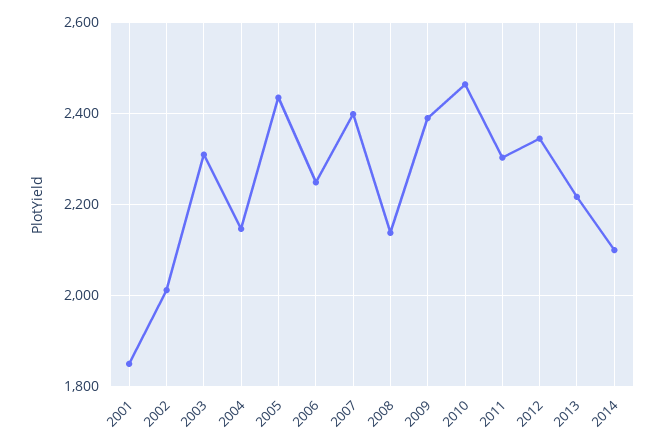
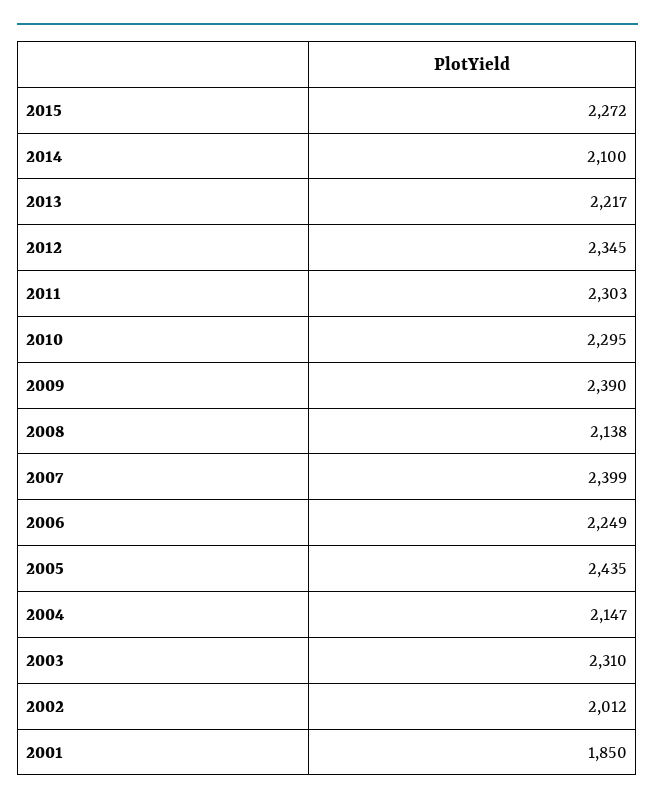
2010: 2460 -> 2295
2015: none -> 2272

